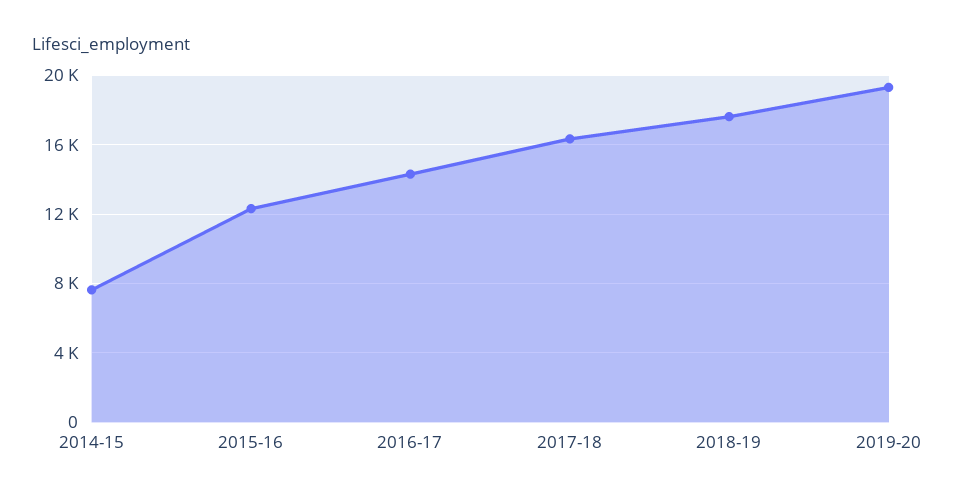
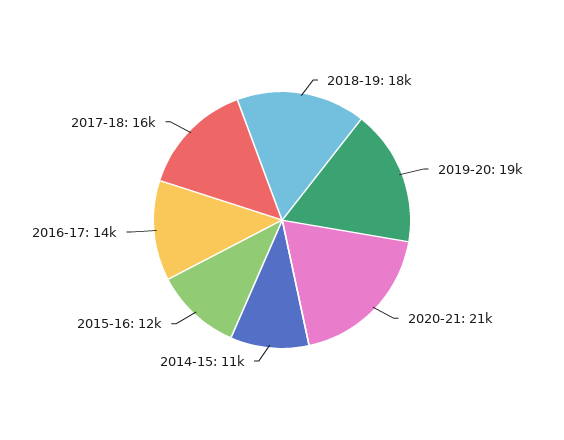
2014-15: 7500 -> 11000
2020-21: none -> 21000

